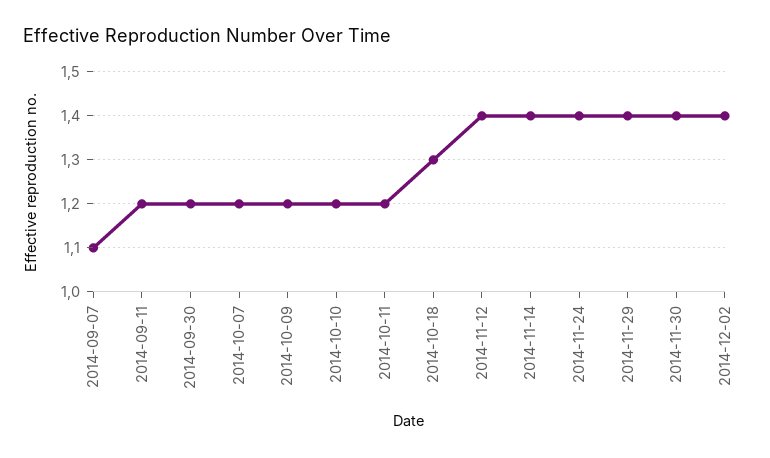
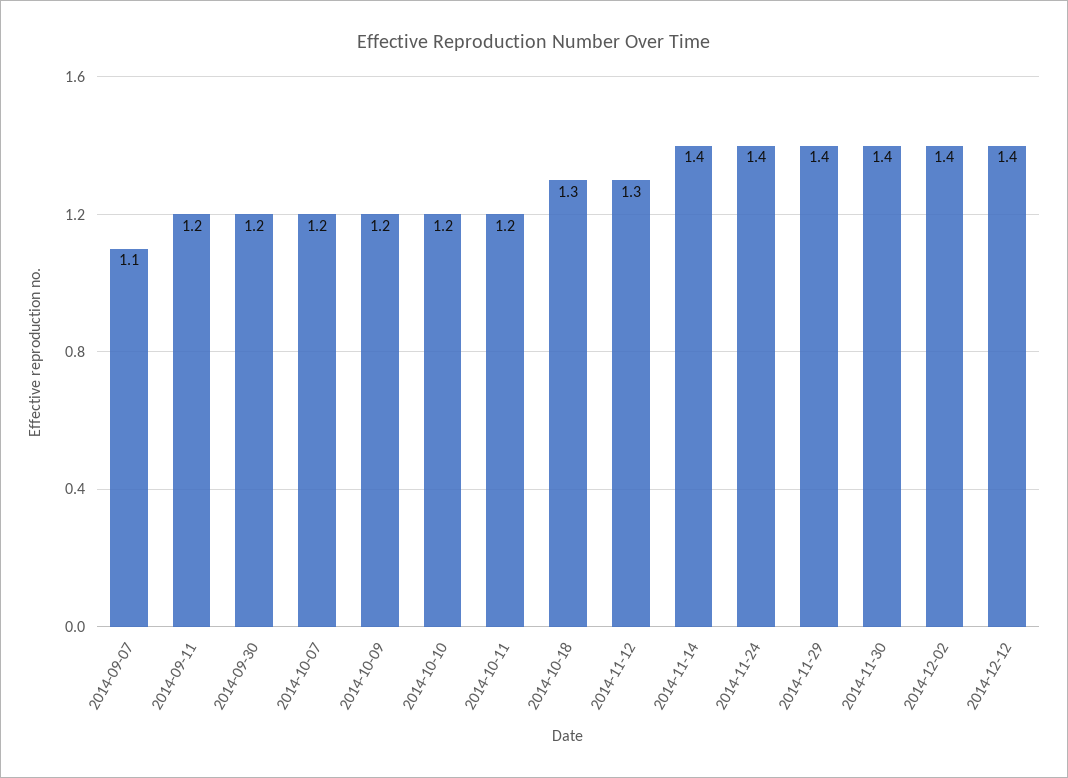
2014-11-12: 1.4 -> 1.3
2014-12-12: none -> 1.4

